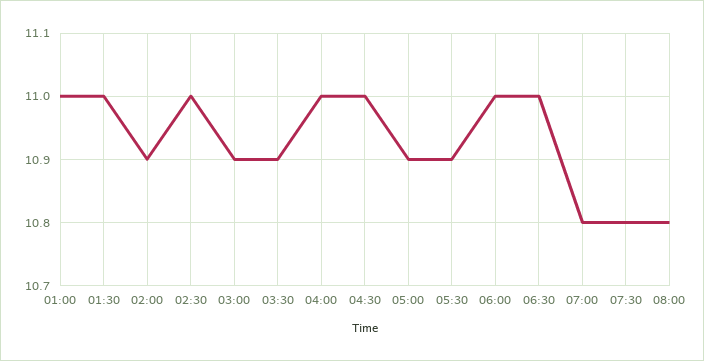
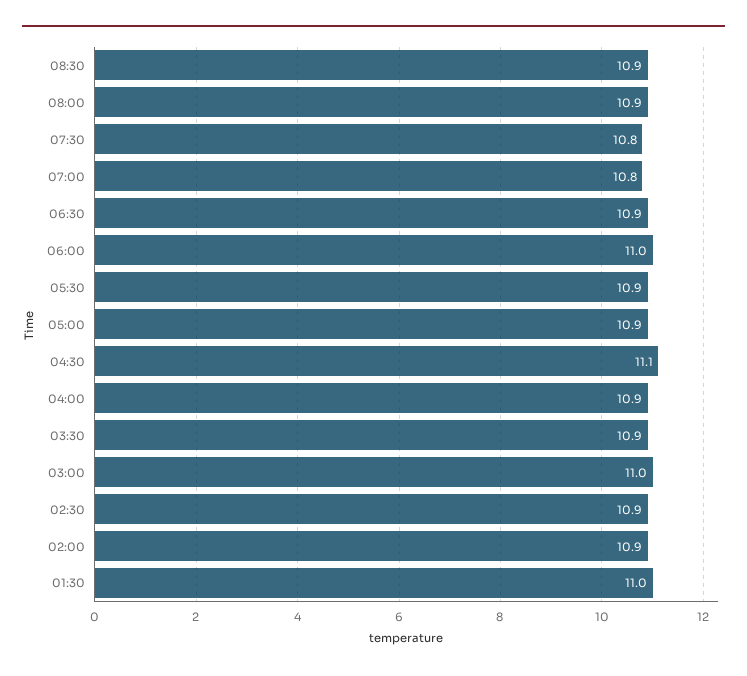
01:00: 11 -> none
02:30: 11 -> 10.9
03:00: 10.9 -> 11
04:00: 11 -> 10.9
04:30: 11 -> 11.1
06:30: 11 -> 10.9
08:00: 10.8 -> 10.9
08:30: none -> 10.9

